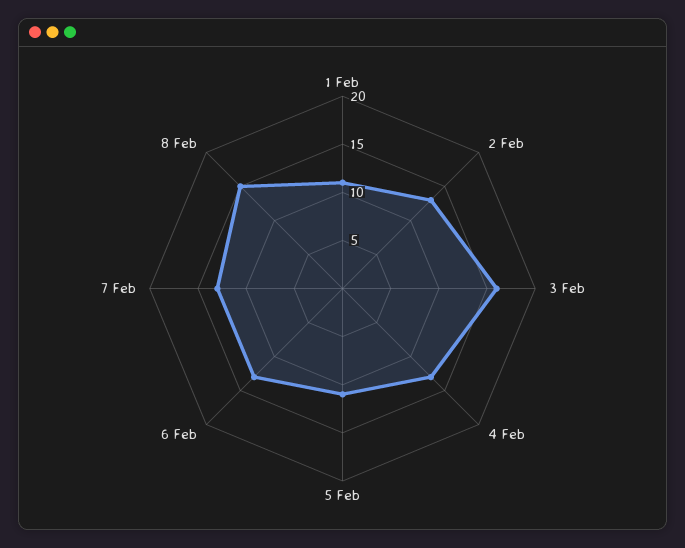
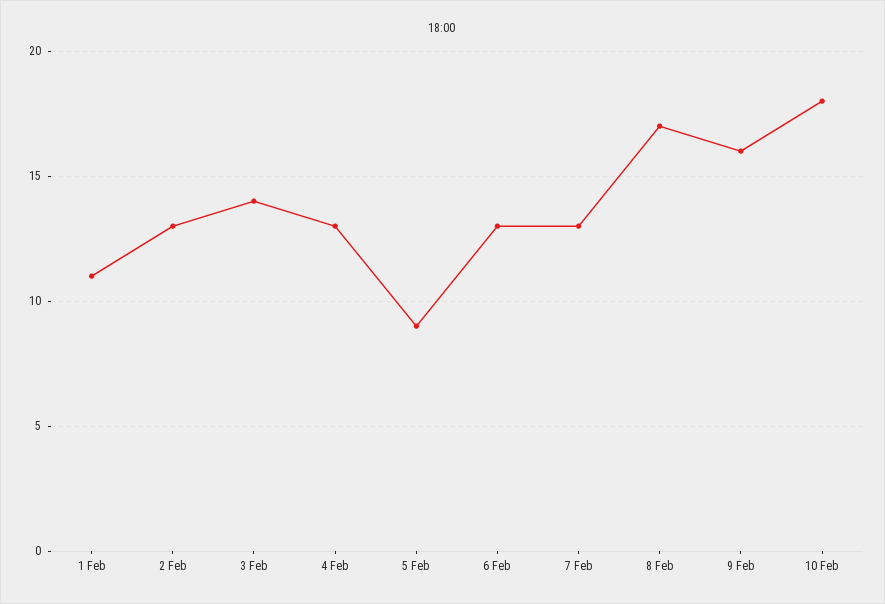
3 Feb: 16 -> 14
5 Feb: 11 -> 9
8 Feb: 15 -> 17
9 Feb: none -> 16
10 Feb: none -> 18

